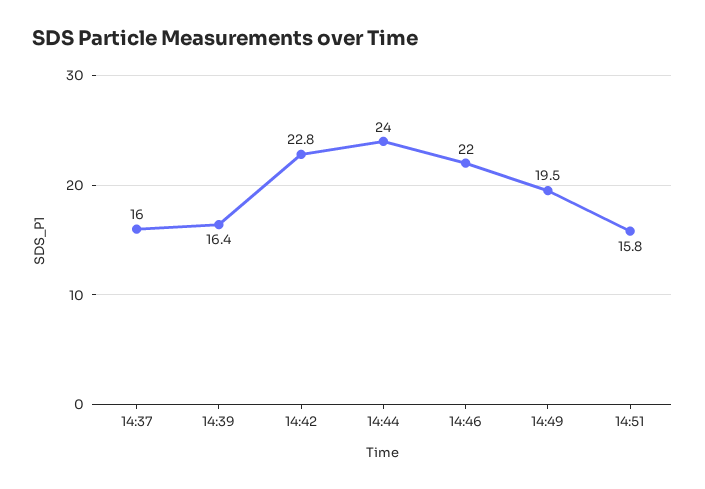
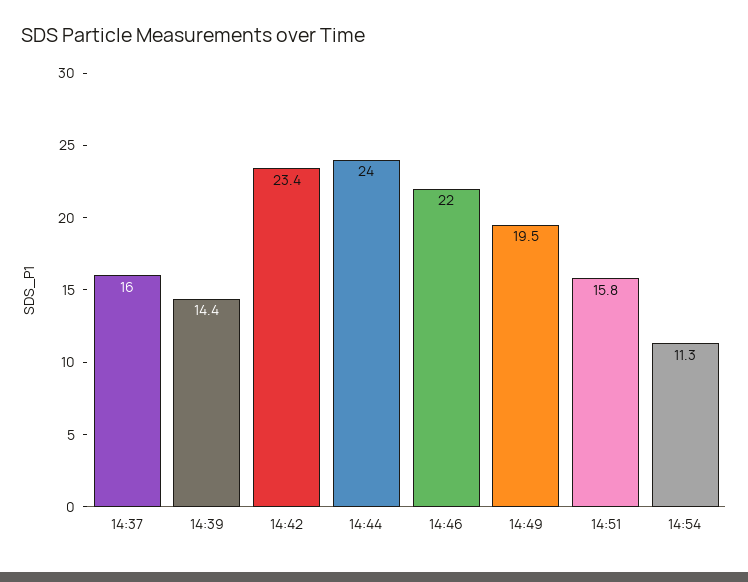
14:39: 16.4 -> 14.4
14:42: 22.8 -> 23.4
14:54: none -> 11.3

